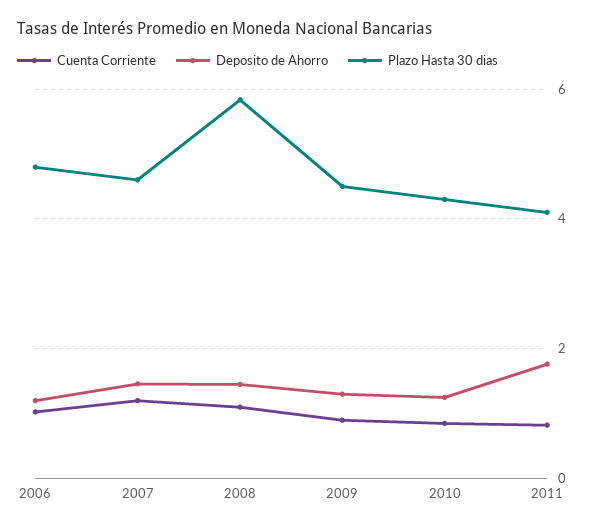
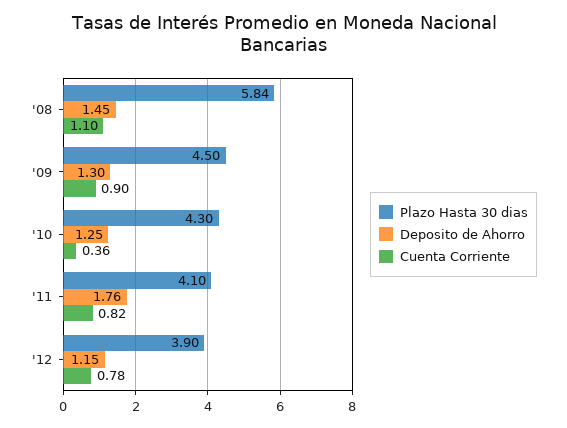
Cuenta Corriente, 2006: 1 -> none
Deposito de Ahorro, 2006: 1.2 -> none
Plazo Hasta 30 dias, 2006: 4.8 -> none
Cuenta Corriente, 2007: 1.2 -> none
Deposito de Ahorro, 2007: 1.4 -> none
Plazo Hasta 30 dias, 2007: 4.6 -> none
Cuenta Corriente, 2010: 0.8 -> 0.36
Plazo Hasta 30 dias, '12: none -> 3.9
Deposito de Ahorro, '12: none -> 1.15
Cuenta Corriente, '12: none -> 0.78

